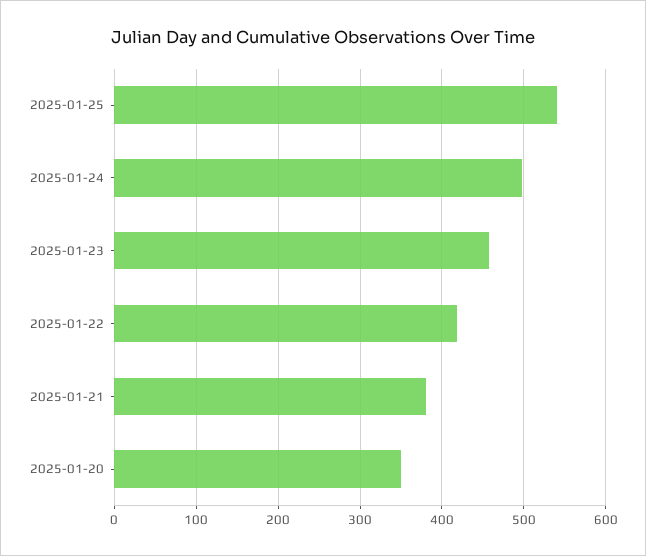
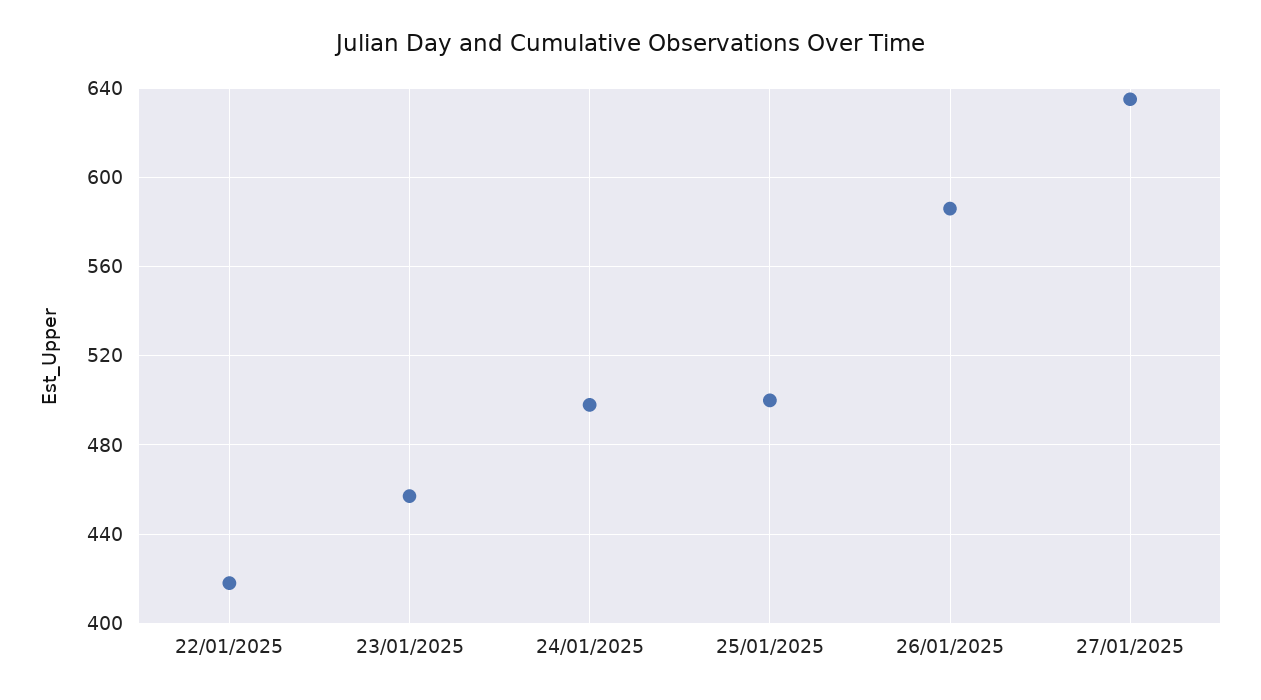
2025-01-25: 540 -> 500
2025-01-21: 380 -> none
2025-01-20: 350 -> none
26/01/2025: none -> 585
27/01/2025: none -> 635

